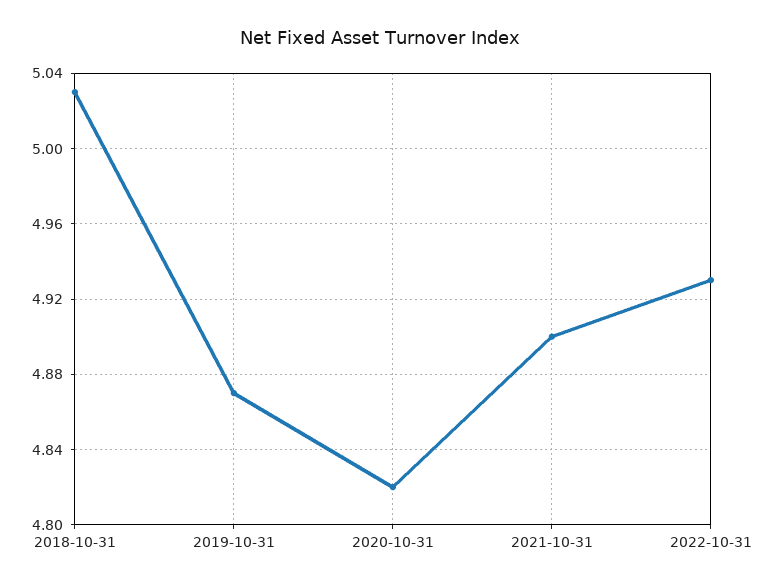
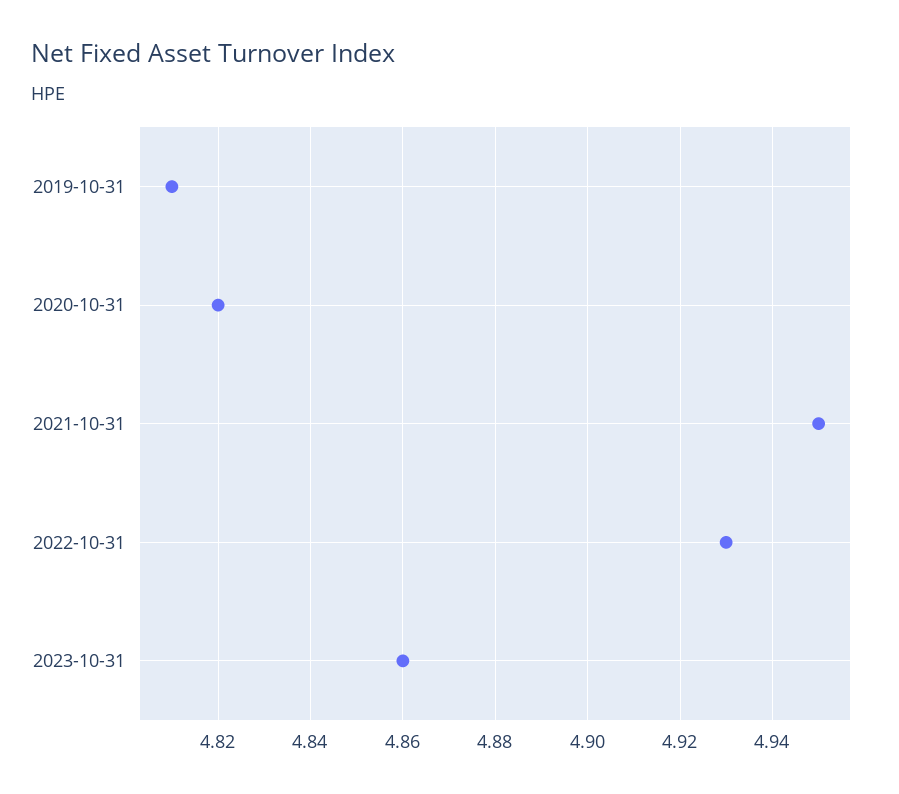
2018-10-31: 5.03 -> none
2019-10-31: 4.87 -> 4.81
2021-10-31: 4.9 -> 4.95
2023-10-31: none -> 4.86

